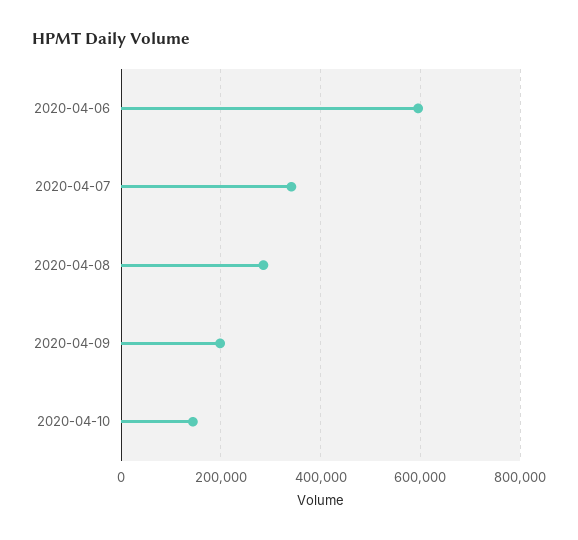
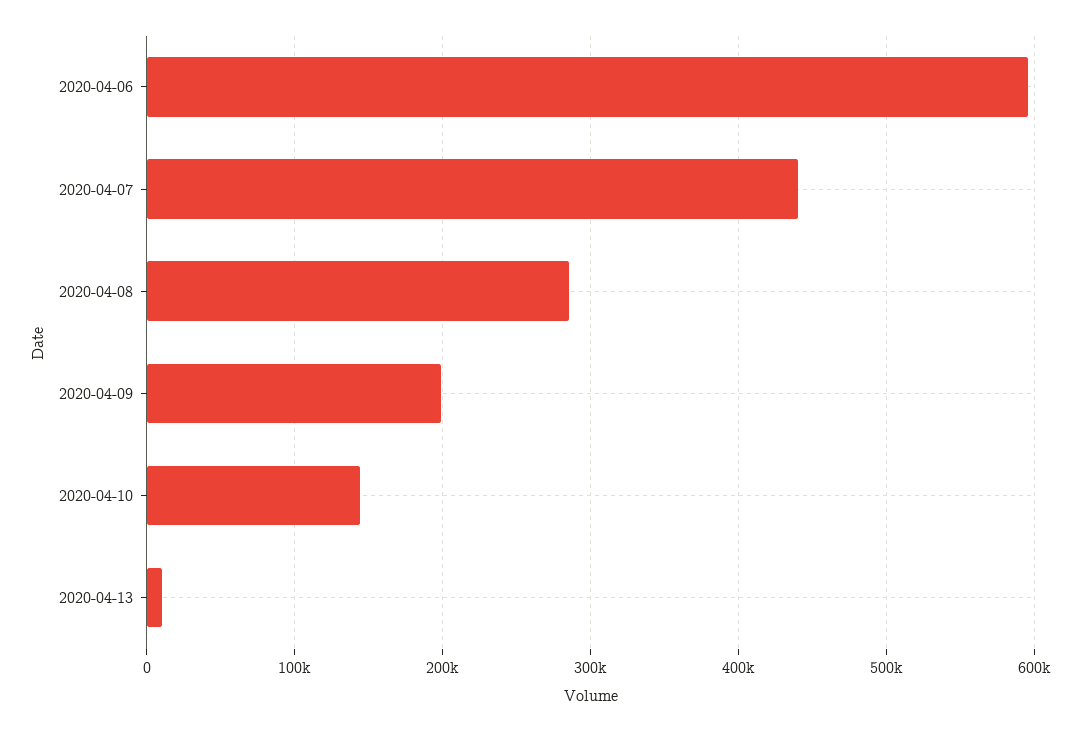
2020-04-07: 340000 -> 440000
2020-04-13: none -> 10000

